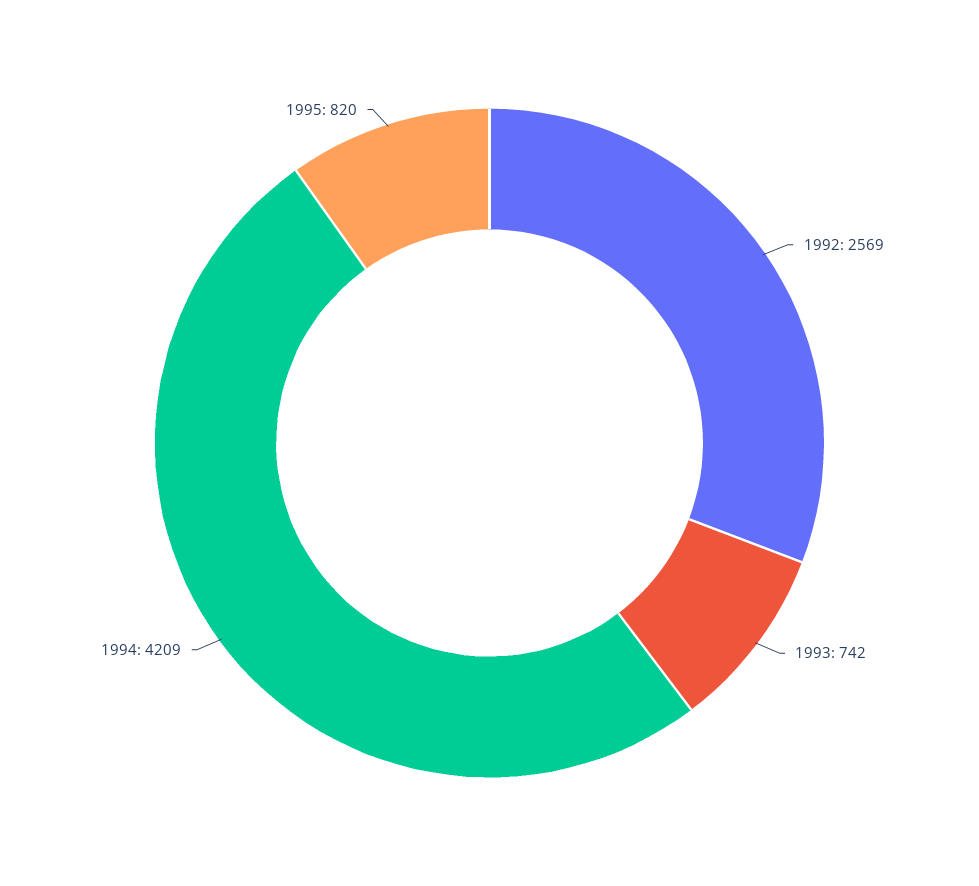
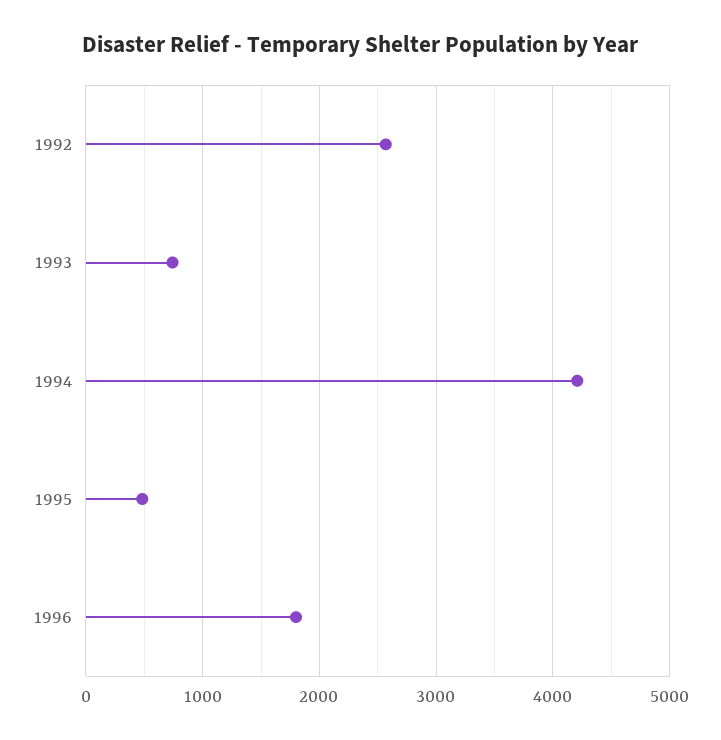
1995: 820 -> 500
1996: none -> 1800

